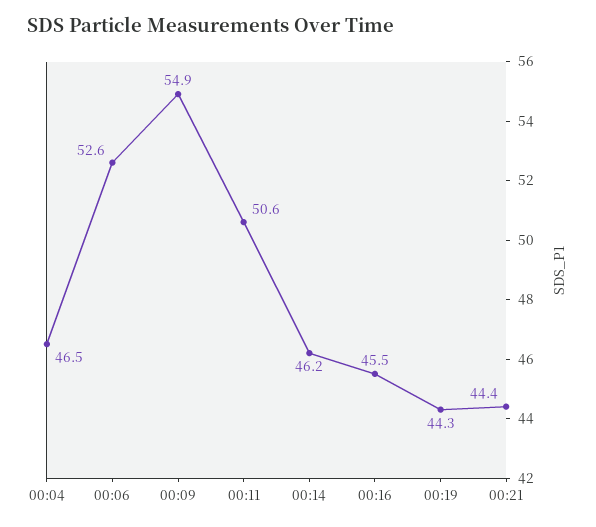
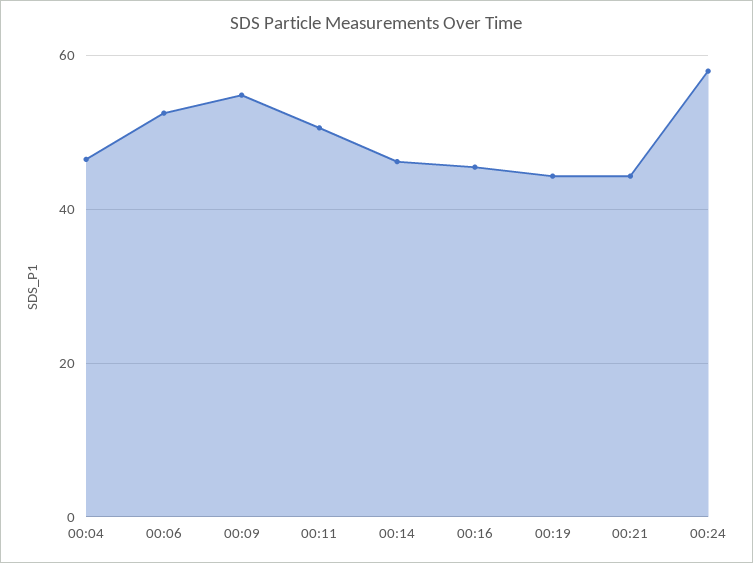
00:24: none -> 58

